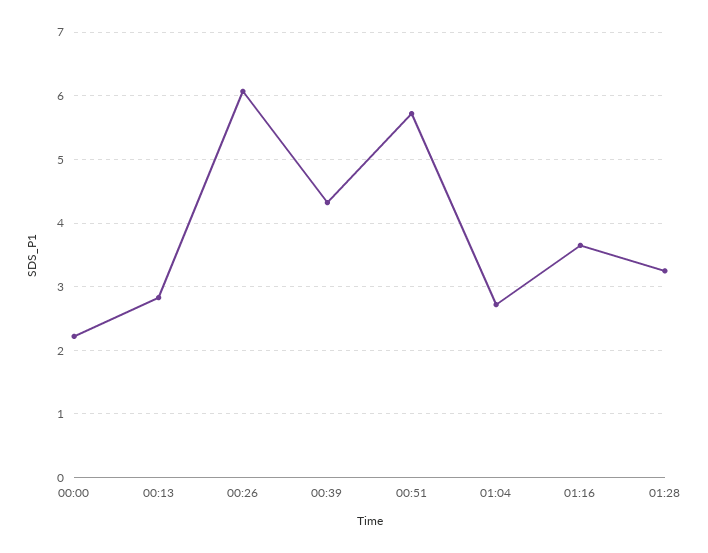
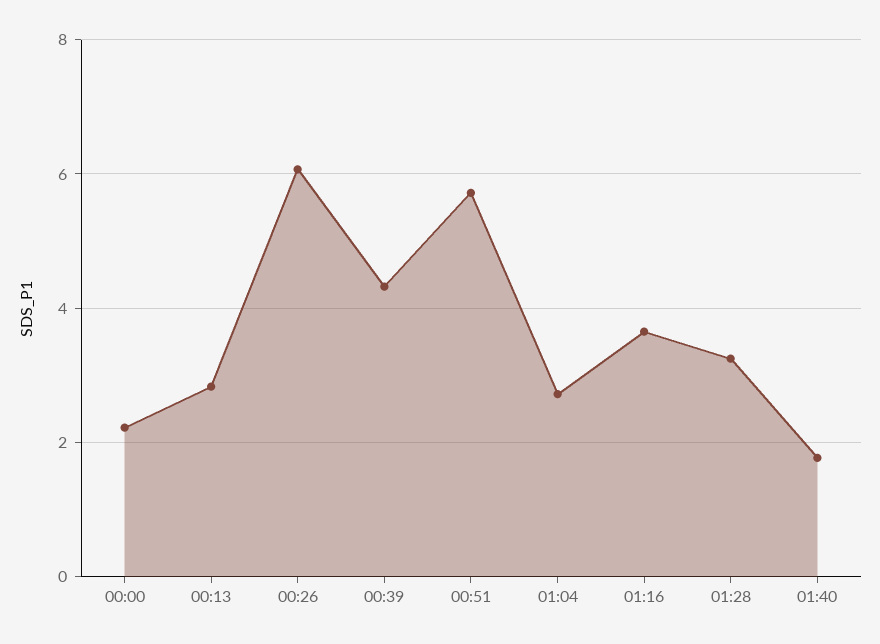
01:40: none -> 1.8

